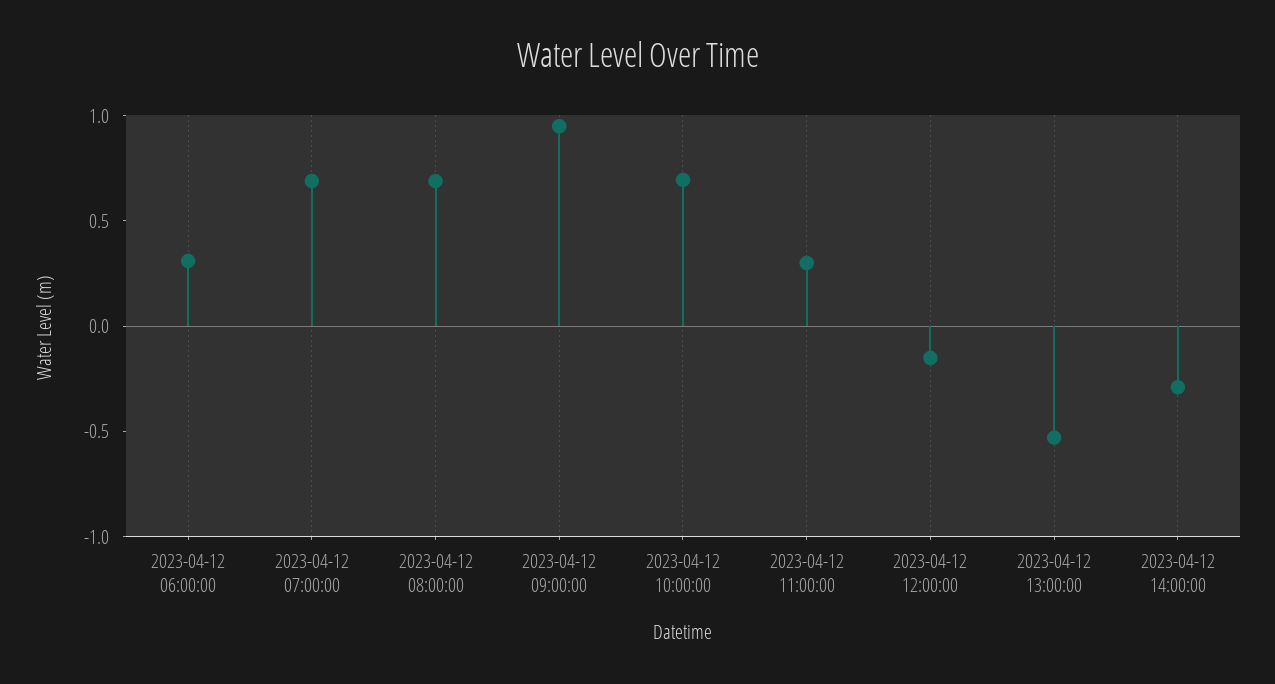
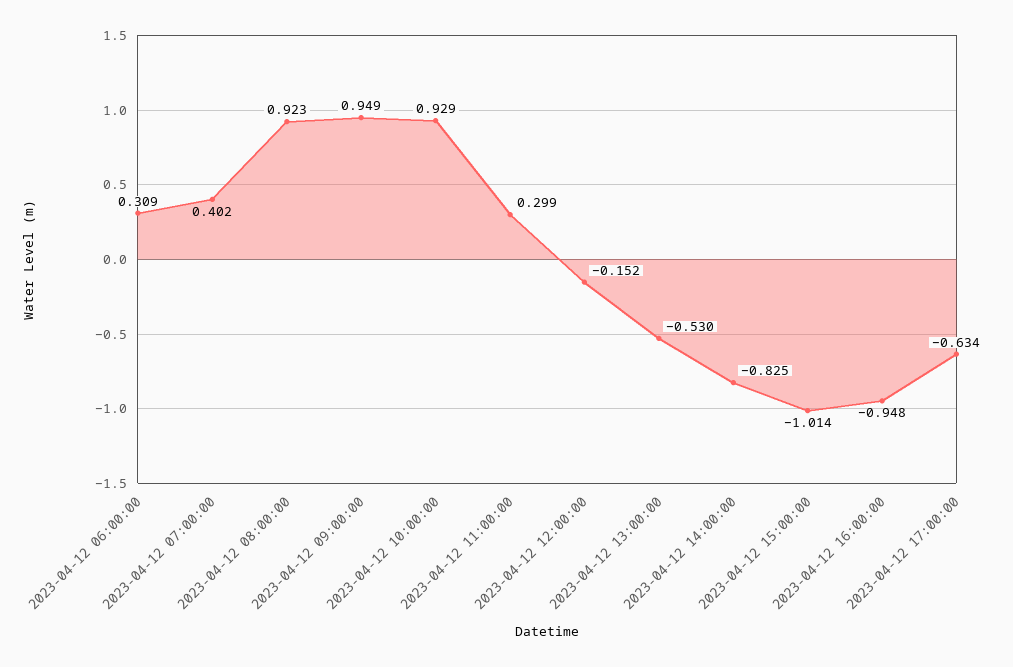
2023-04-12 07:00:00: 0.7 -> 0.402
2023-04-12 08:00:00: 0.7 -> 0.923
2023-04-12 10:00:00: 0.7 -> 0.929
2023-04-12 14:00:00: -0.3 -> -0.825
2023-04-12 15:00:00: none -> -1.014
2023-04-12 16:00:00: none -> -0.948
2023-04-12 17:00:00: none -> -0.634

